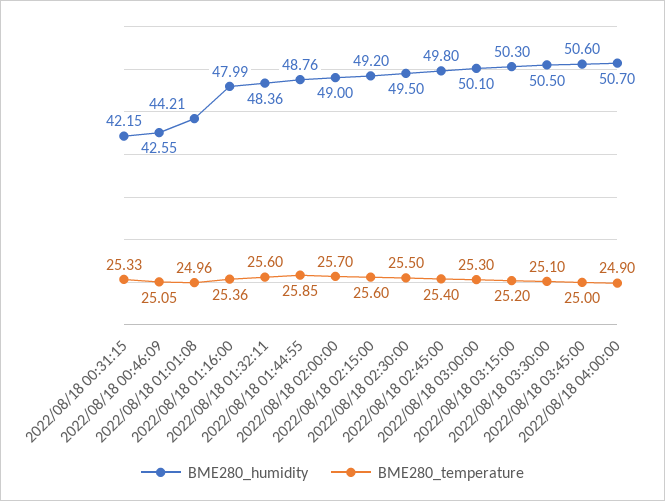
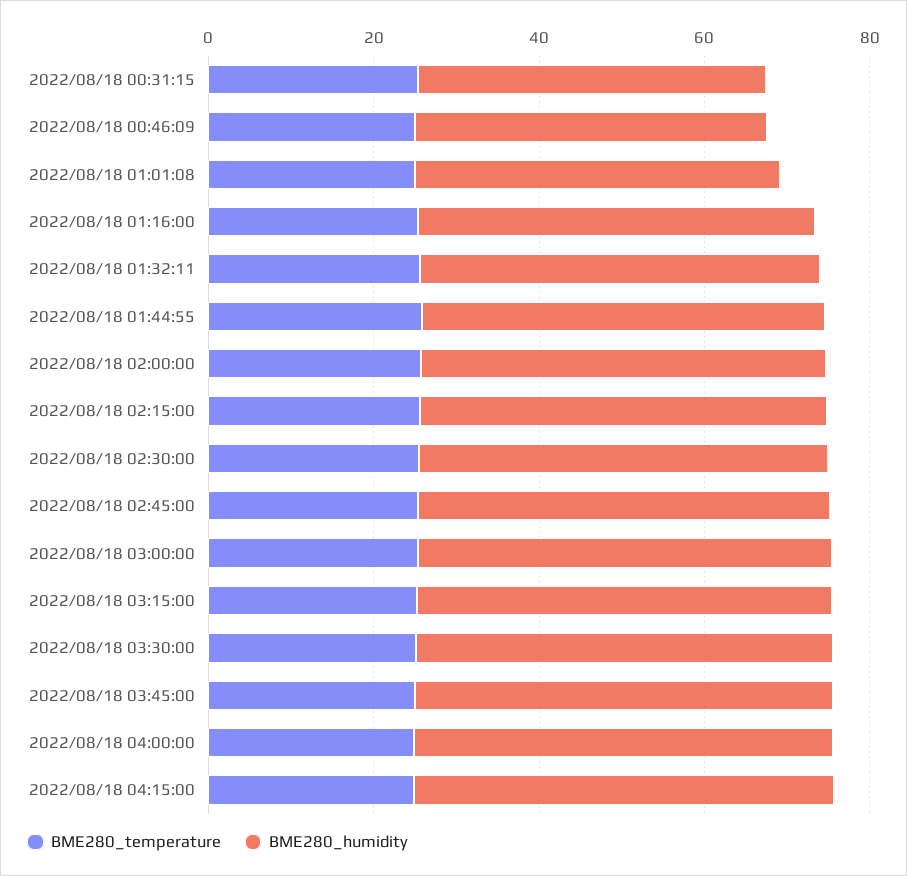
BME280_temperature, 2022/08/18 04:15:00: none -> 25
BME280_humidity, 2022/08/18 04:15:00: none -> 50

